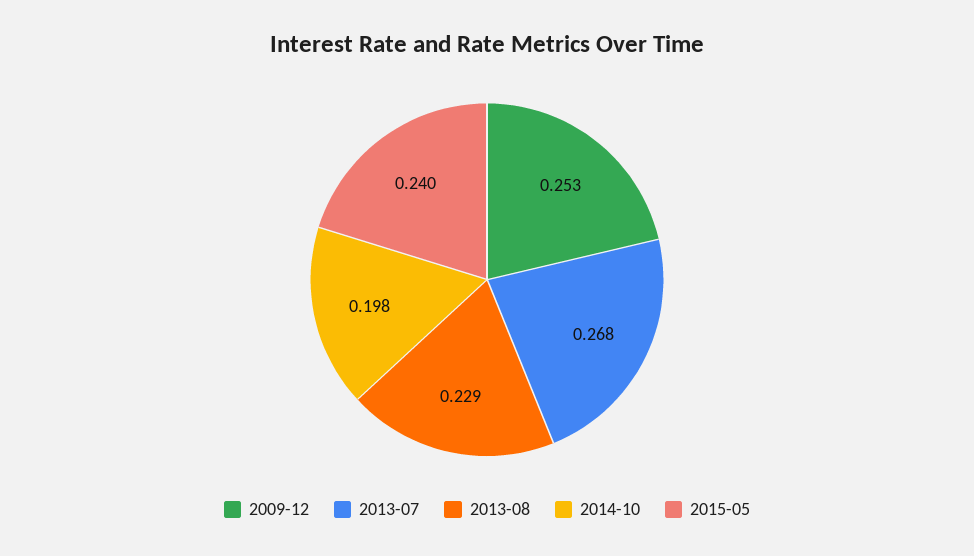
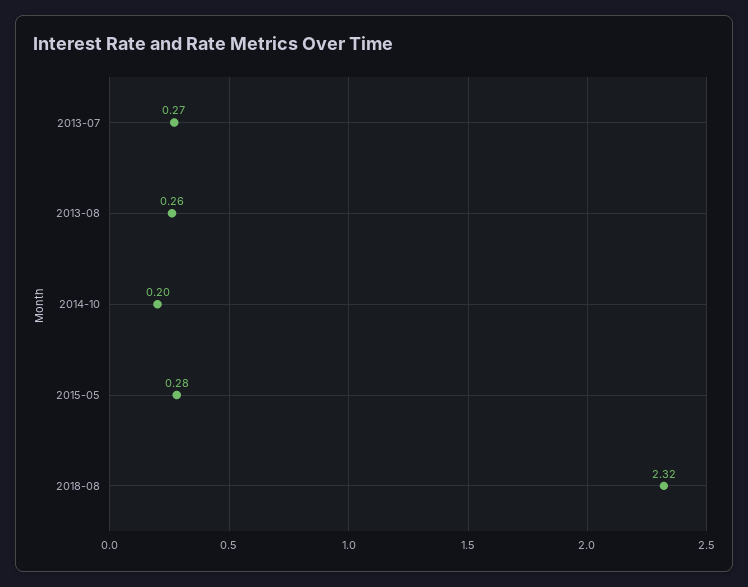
2009-12: 0.253 -> none
2013-08: 0.229 -> 0.26
2015-05: 0.24 -> 0.28
2018-08: none -> 2.32

